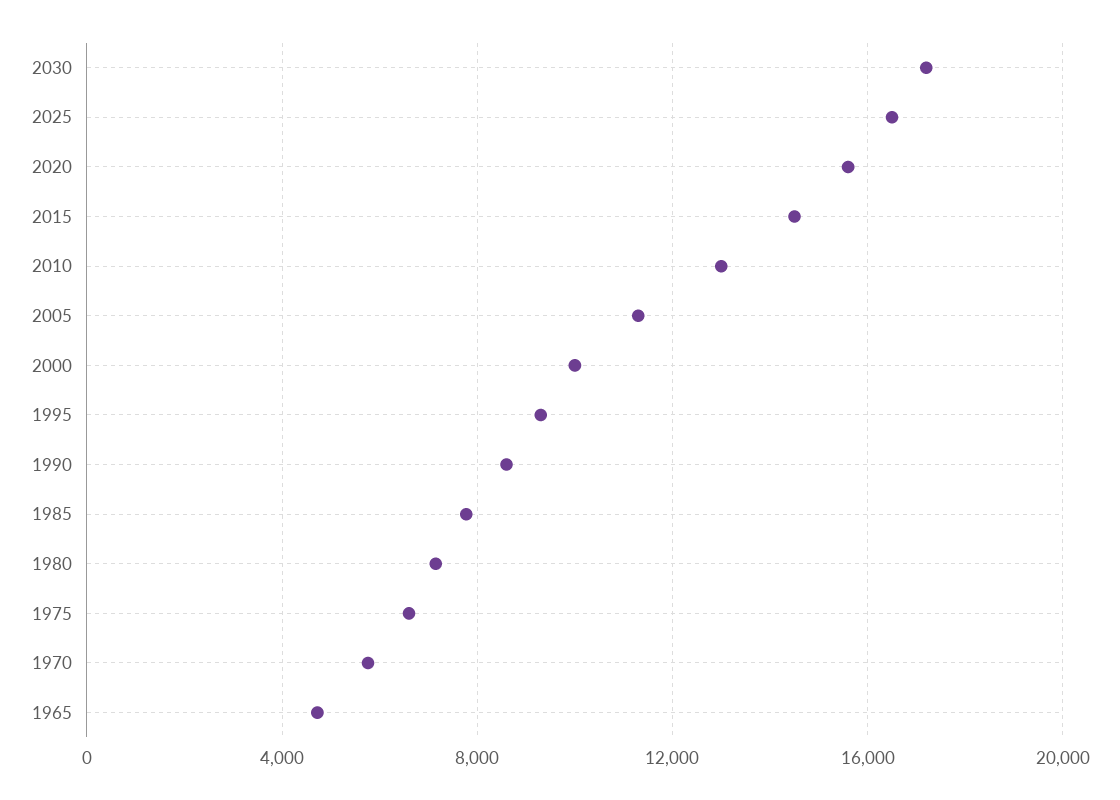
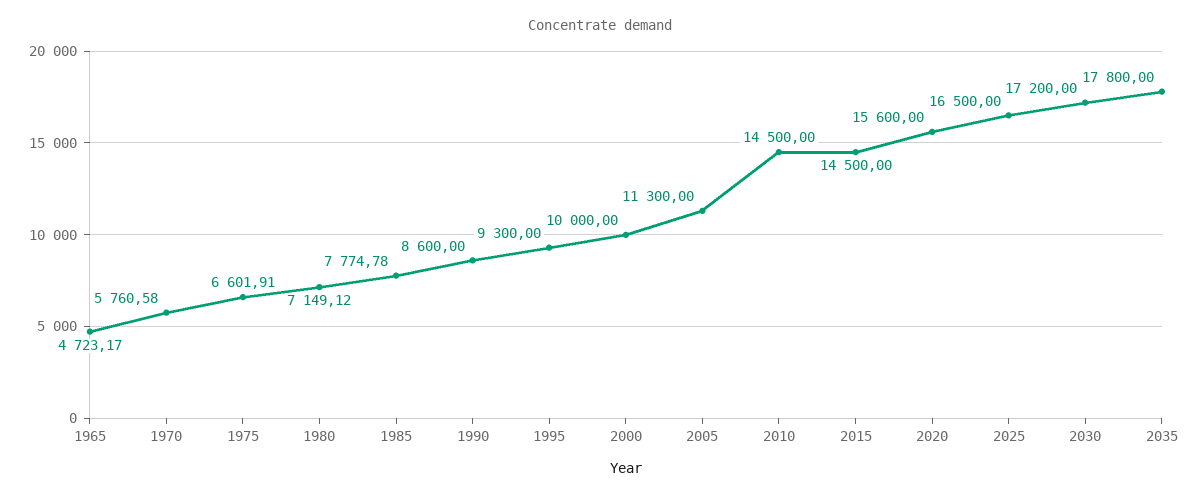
2010: 13000 -> 14500
2035: none -> 17800

